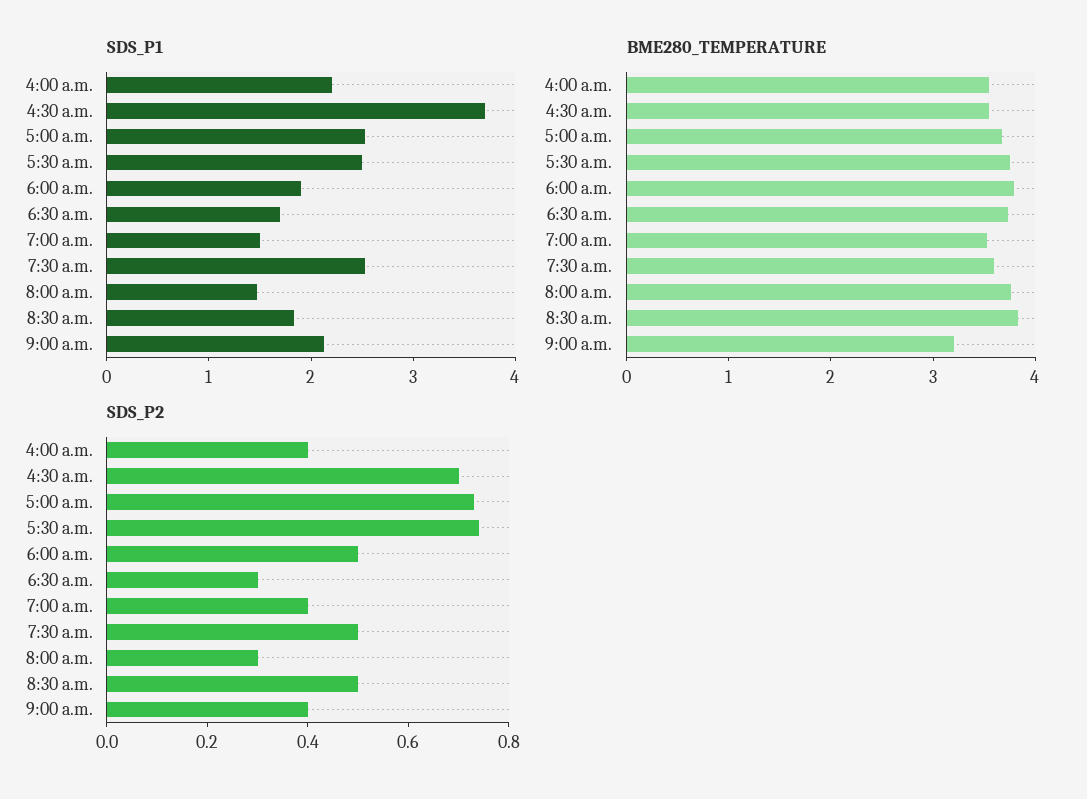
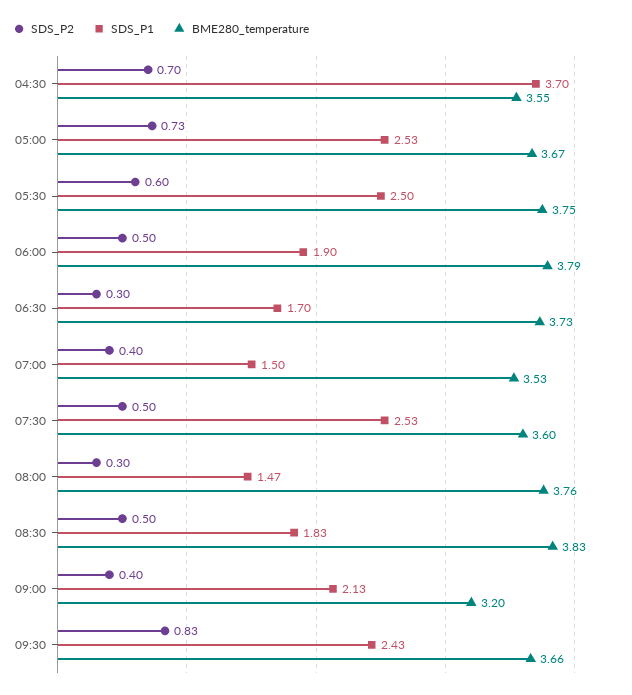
SDS_P1, 4:00 a.m.: 2.2 -> none
BME280_TEMPERATURE, 4:00 a.m.: 3.6 -> none
SDS_P2, 4:00 a.m.: 0.4 -> none
SDS_P2, 5:30 a.m.: 0.75 -> 0.6
SDS_P2, 09:30: none -> 0.83
SDS_P1, 09:30: none -> 2.43
BME280_TEMPERATURE, 09:30: none -> 3.66

